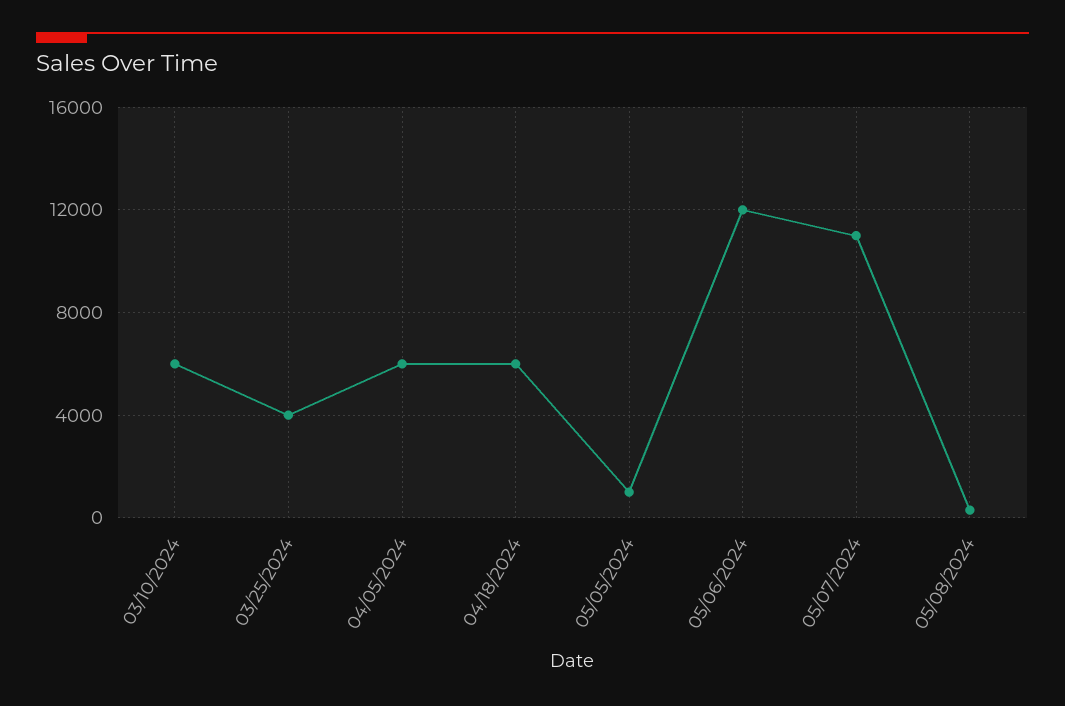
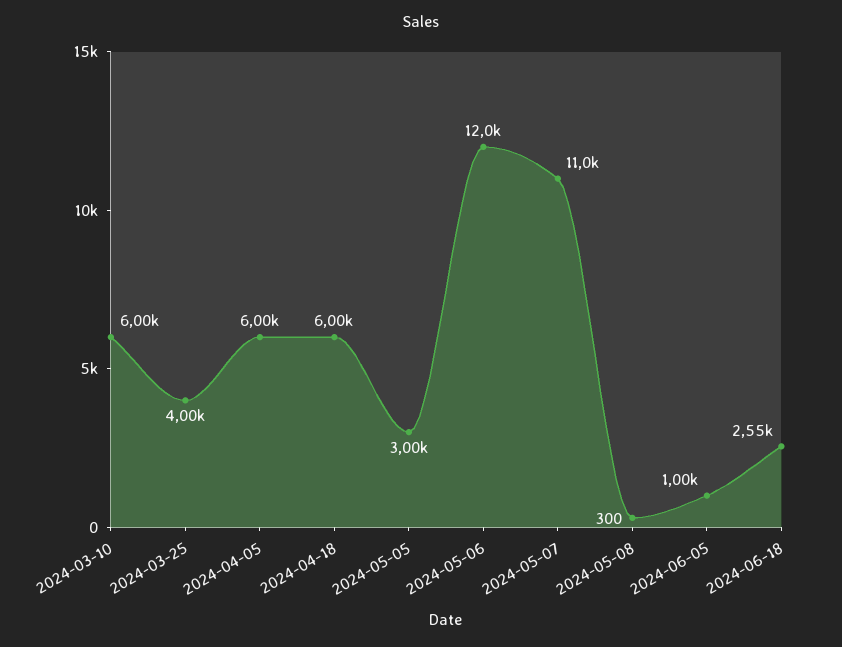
05/05/2024: 1000 -> 3000
2024-06-05: none -> 1000
2024-06-18: none -> 2550

